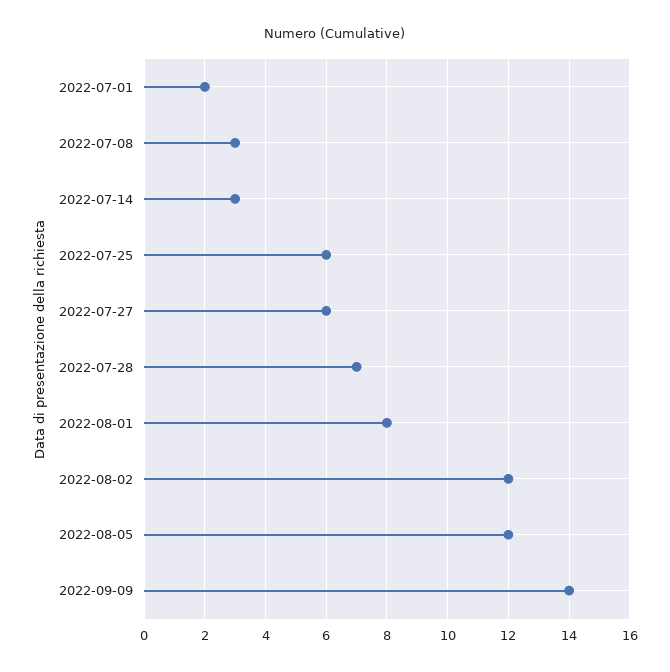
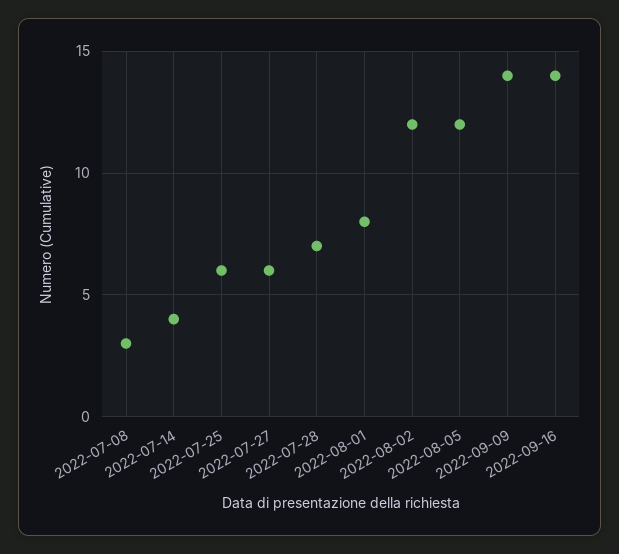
2022-07-01: 2 -> none
2022-07-14: 3 -> 4
2022-09-16: none -> 14

